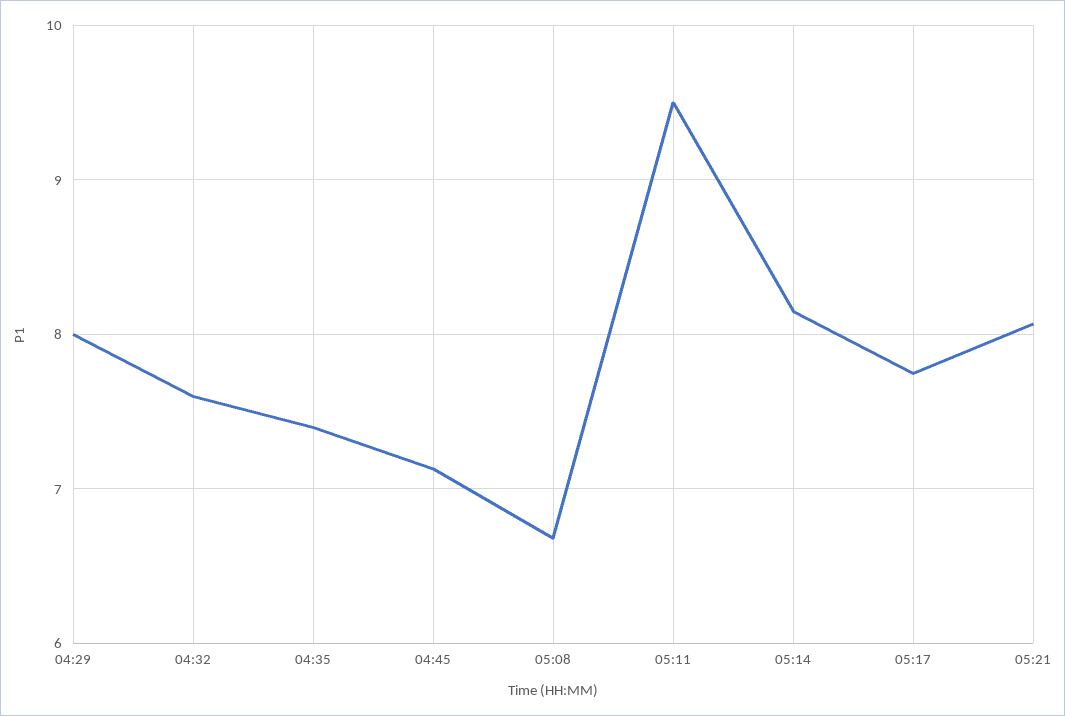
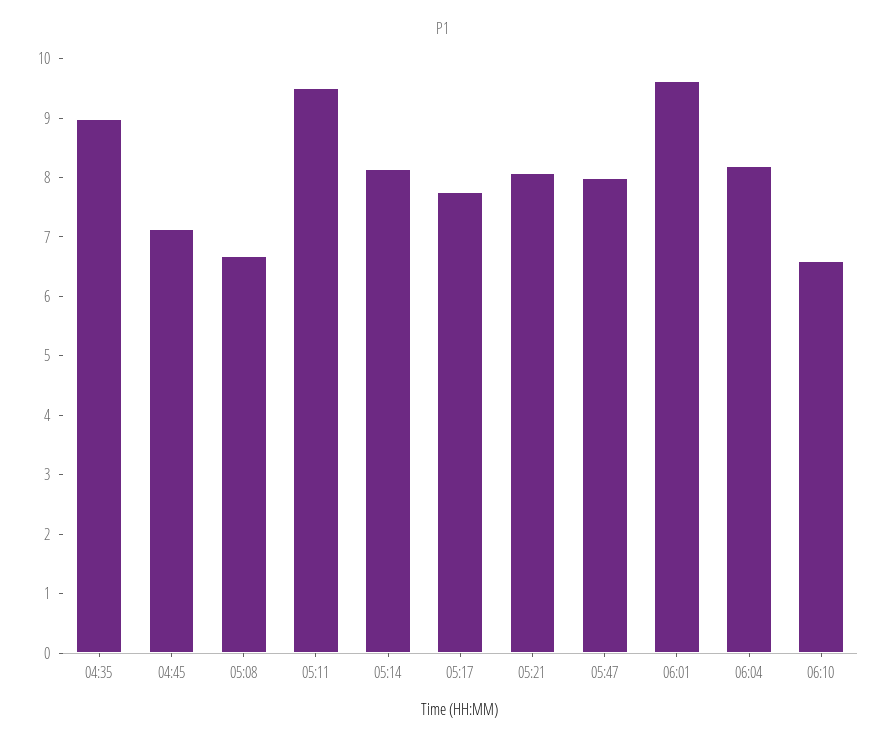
04:29: 8 -> none
04:32: 7.6 -> none
04:35: 7.4 -> 9
05:47: none -> 8
06:01: none -> 9.6
06:04: none -> 8.2
06:10: none -> 6.6

